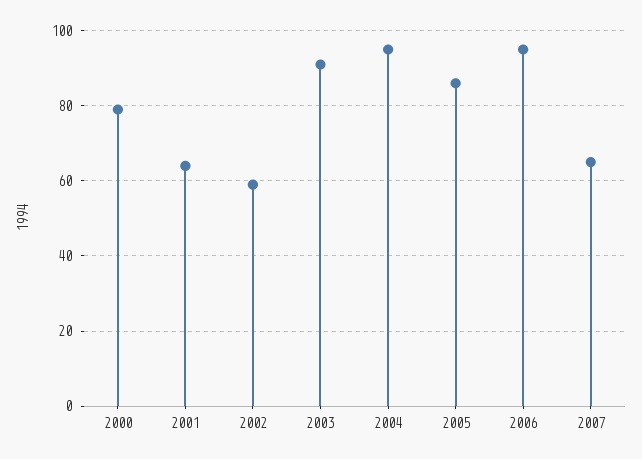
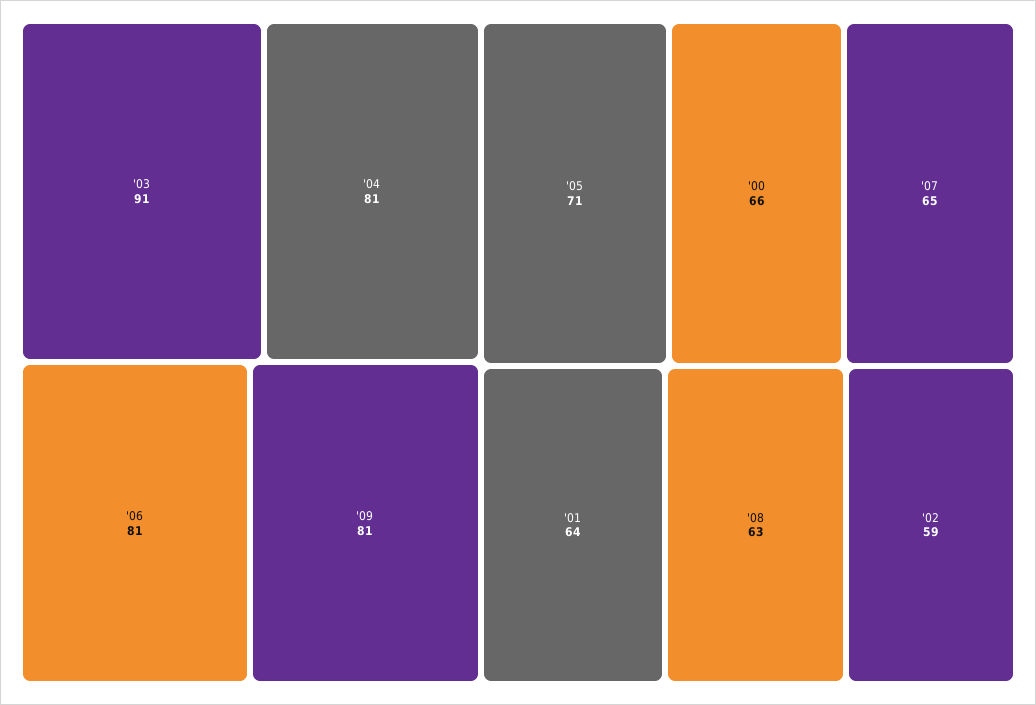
2000: 80 -> 66
2004: 95 -> 81
2005: 85 -> 71
2006: 95 -> 81
'09: none -> 81
'08: none -> 63

